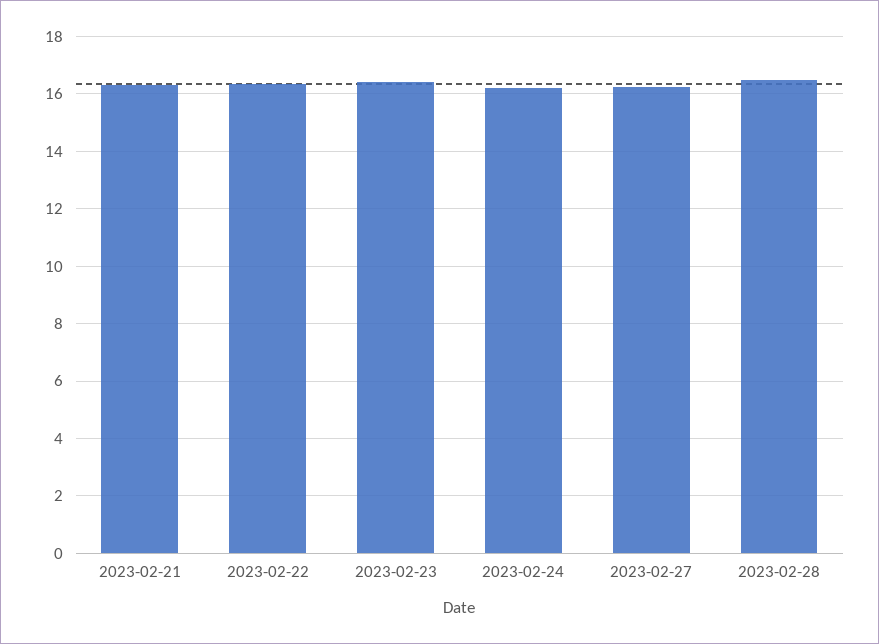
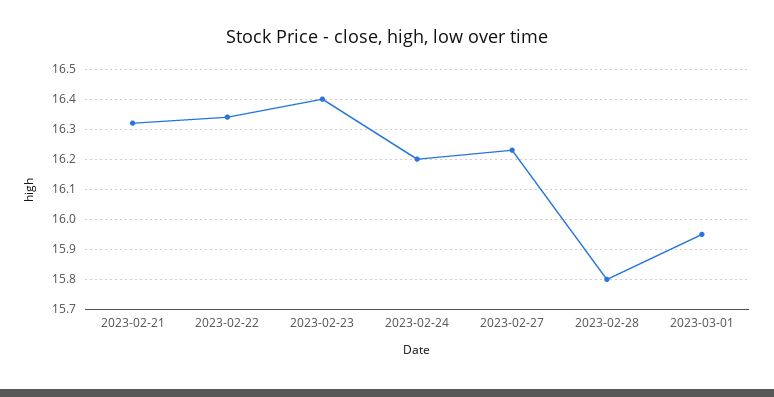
2023-02-28: 16.5 -> 15.8
2023-03-01: none -> 15.95

